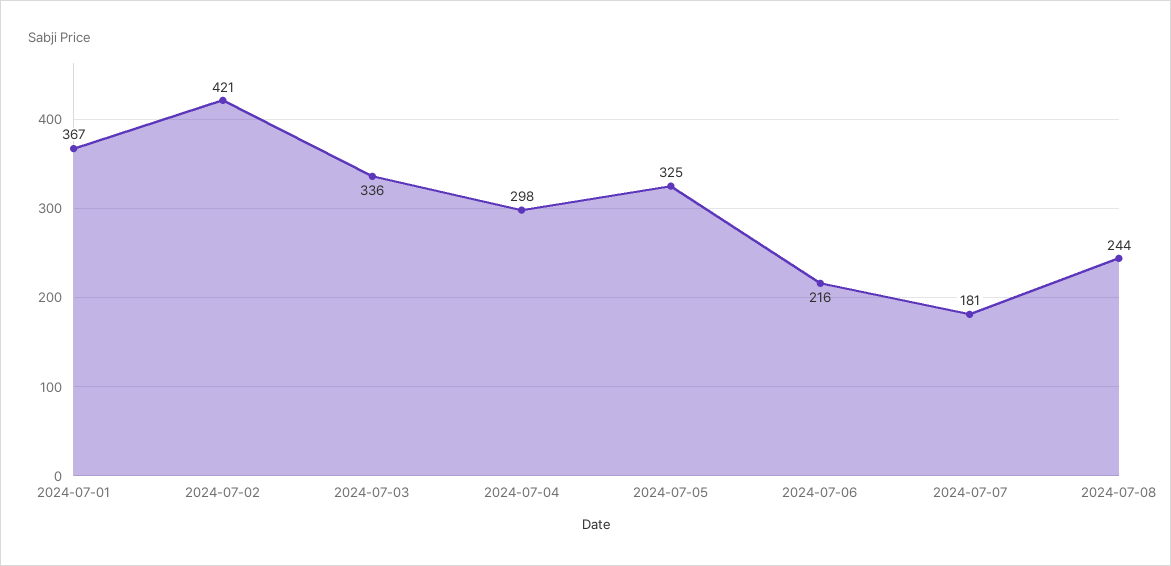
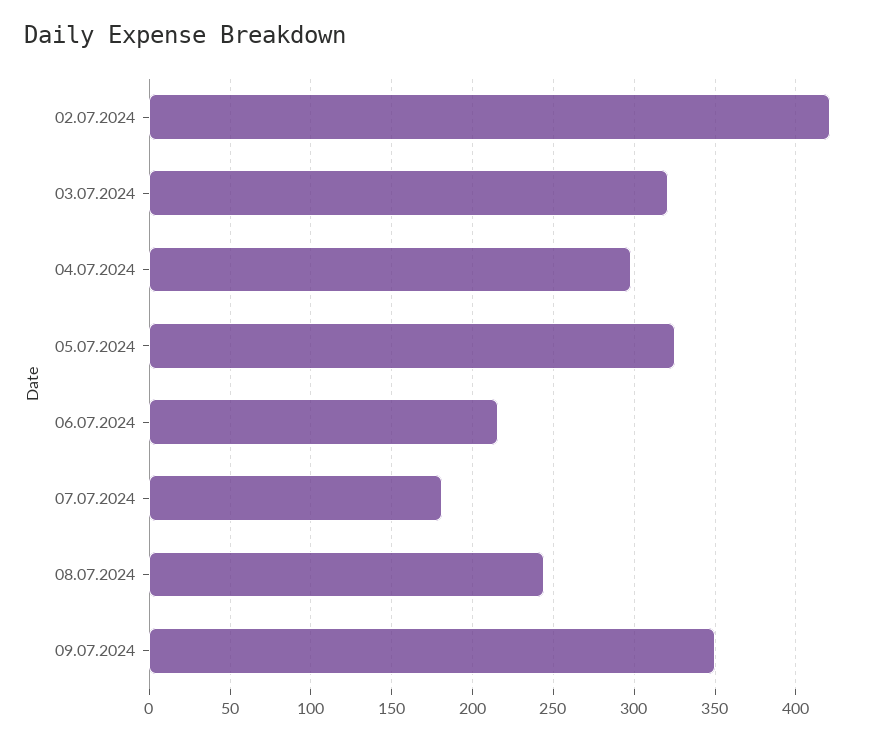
2024-07-01: 367 -> none
2024-07-03: 336 -> 320
09.07.2024: none -> 350

